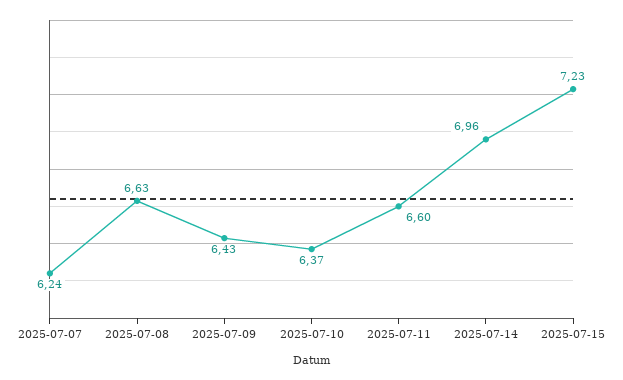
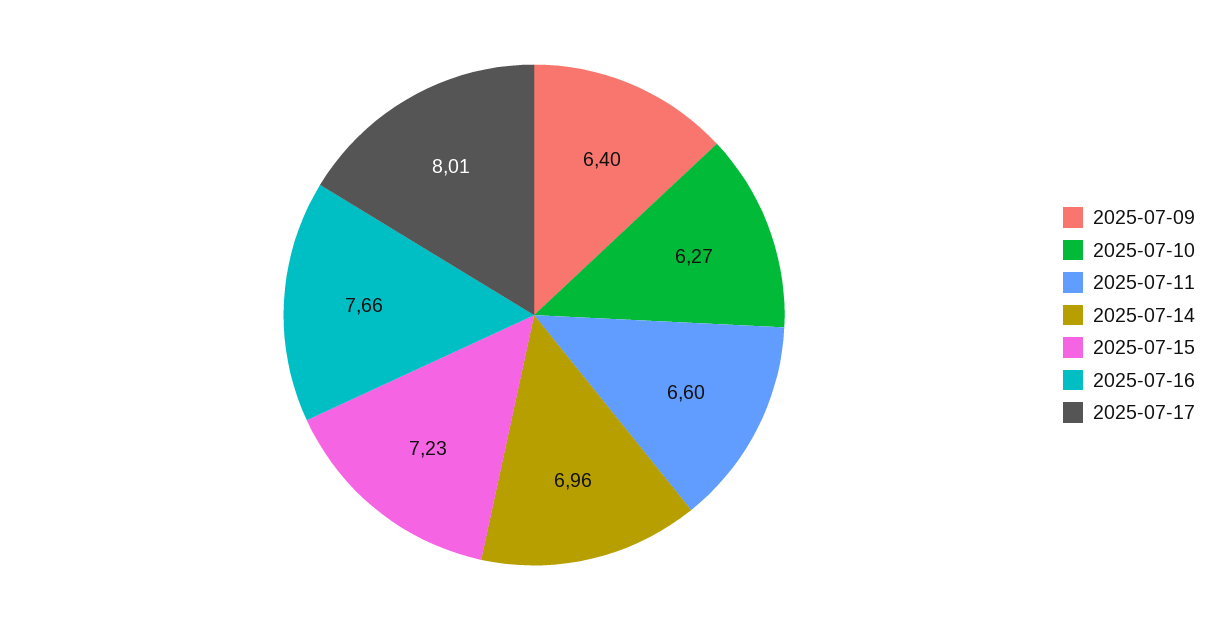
2025-07-07: 6.24 -> none
2025-07-08: 6.63 -> none
2025-07-09: 6.43 -> 6.4
2025-07-10: 6.37 -> 6.27
2025-07-16: none -> 7.66
2025-07-17: none -> 8.01

